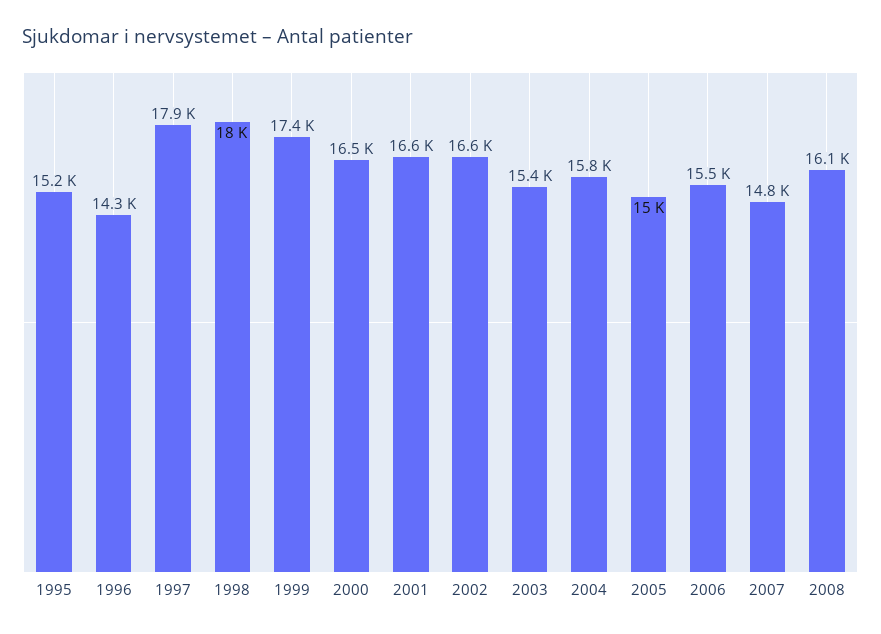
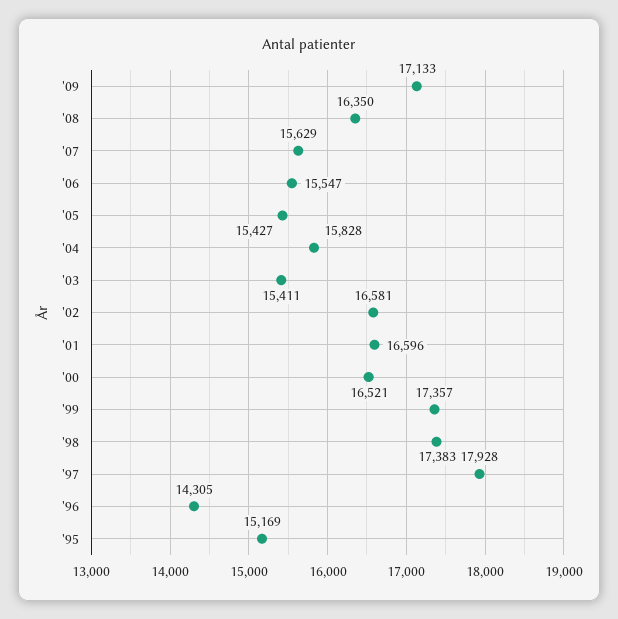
1998: 18000 -> 17383
2005: 15000 -> 15427
2007: 14800 -> 15629
2008: 16100 -> 16350
'09: none -> 17133

